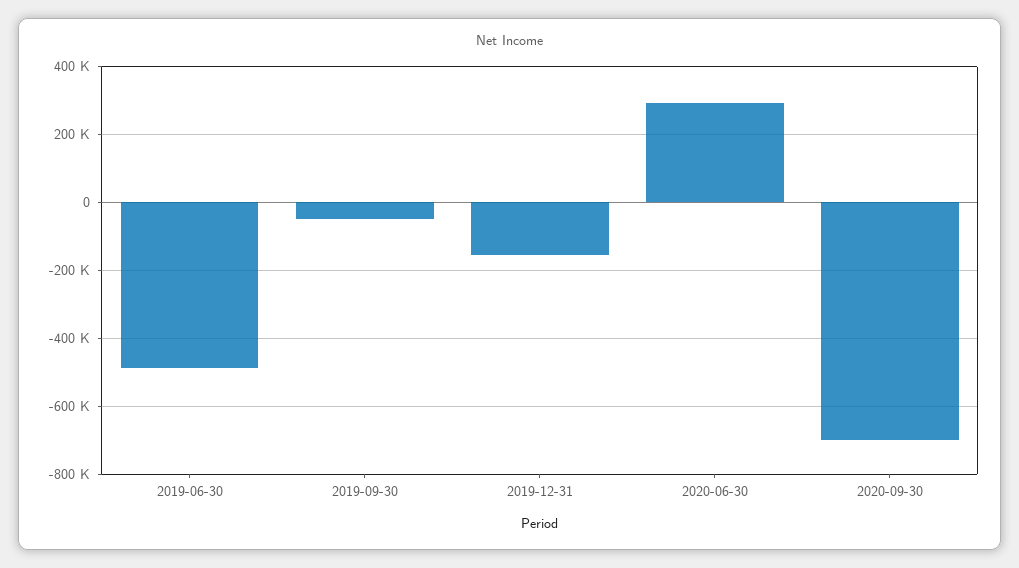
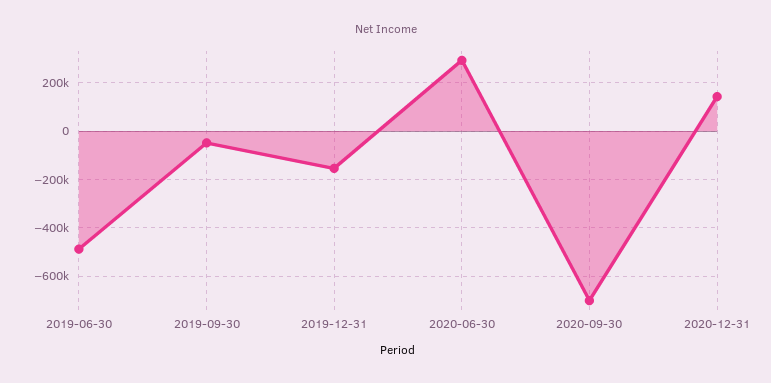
2020-12-31: none -> 150000

